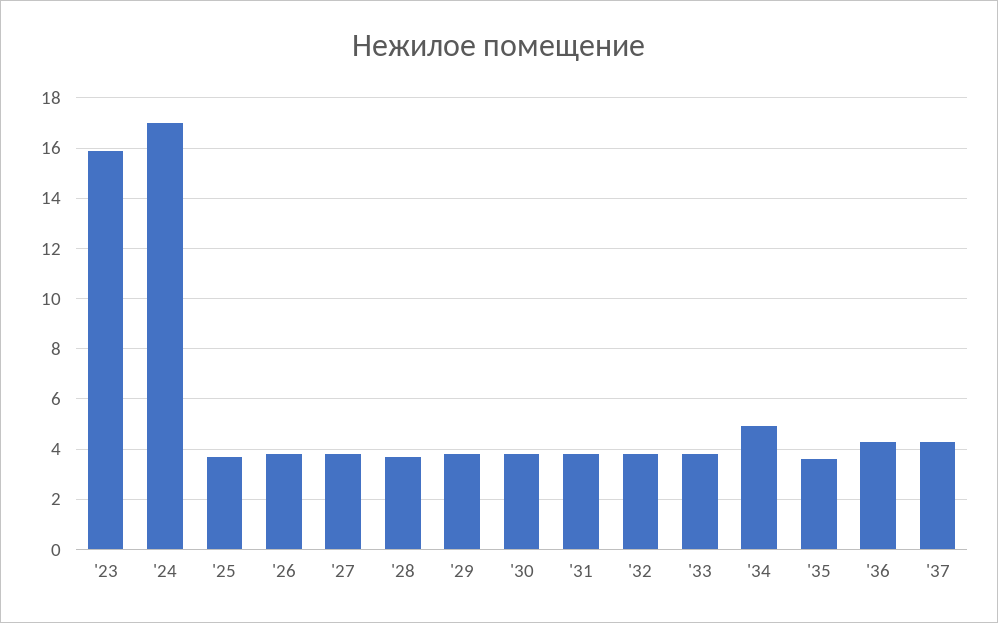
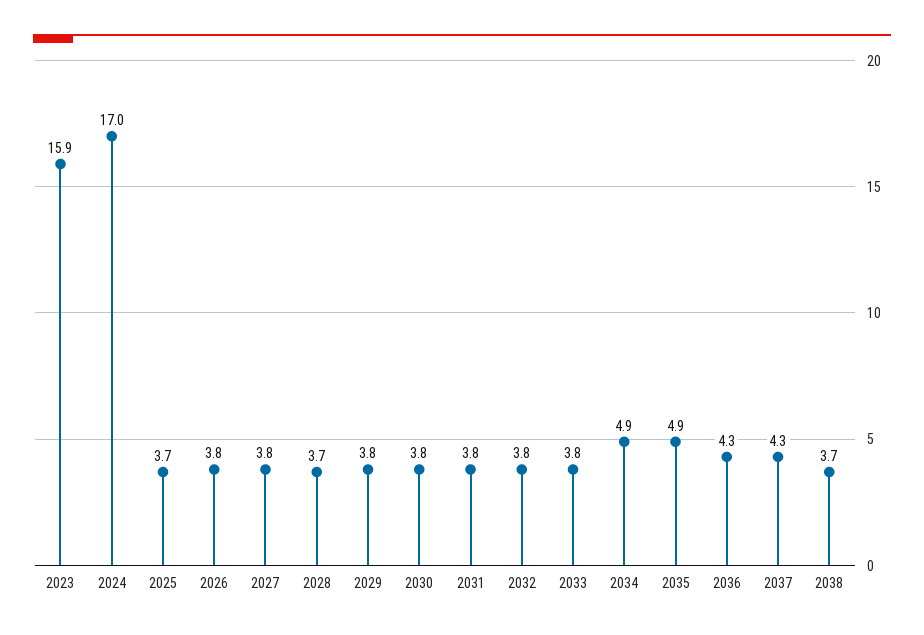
'35: 3.5 -> 4.9
2038: none -> 3.7

